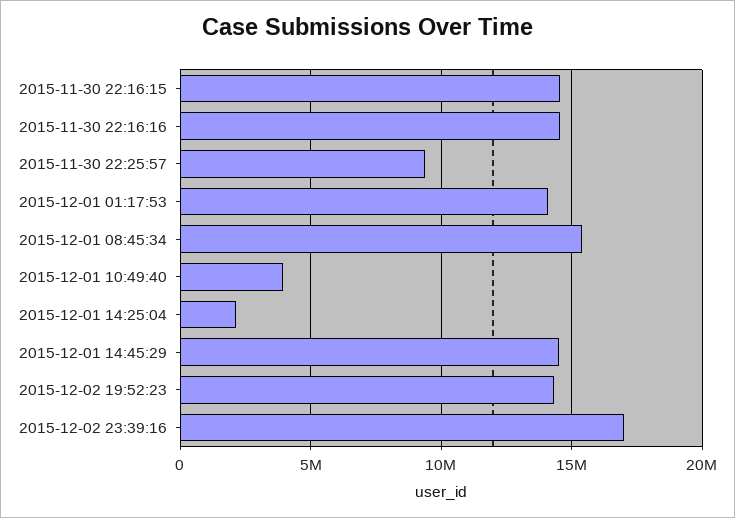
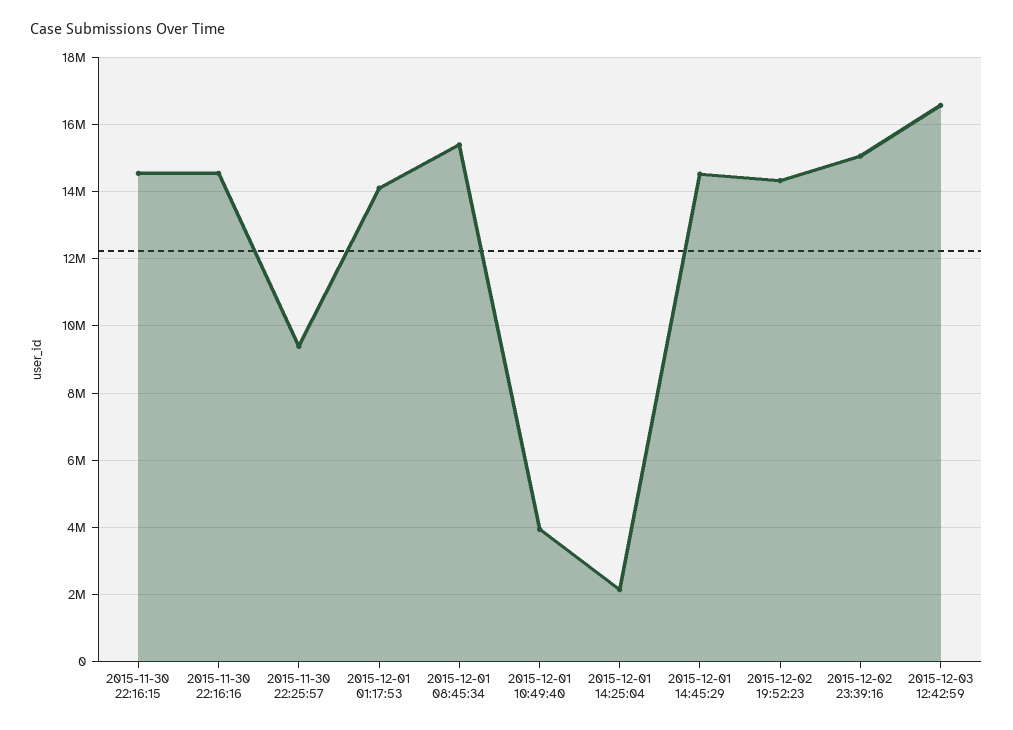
2015-12-02 23:39:16: 17000000 -> 15000000
2015-12-03 12:42:59: none -> 16600000

